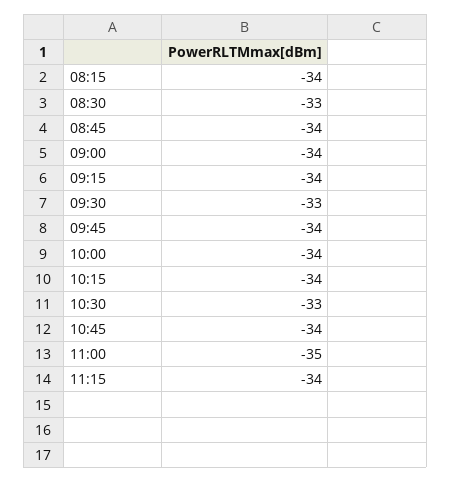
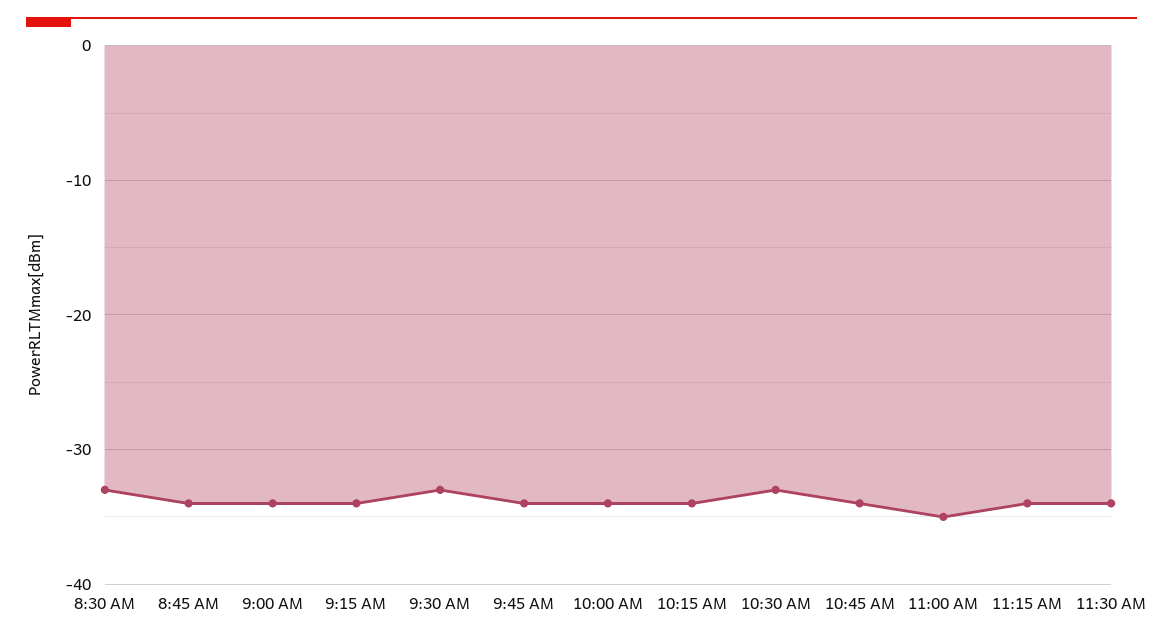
08:15: -34 -> none
11:30 AM: none -> -34

